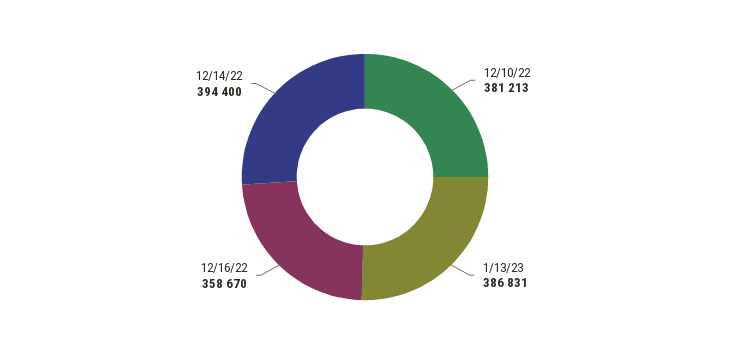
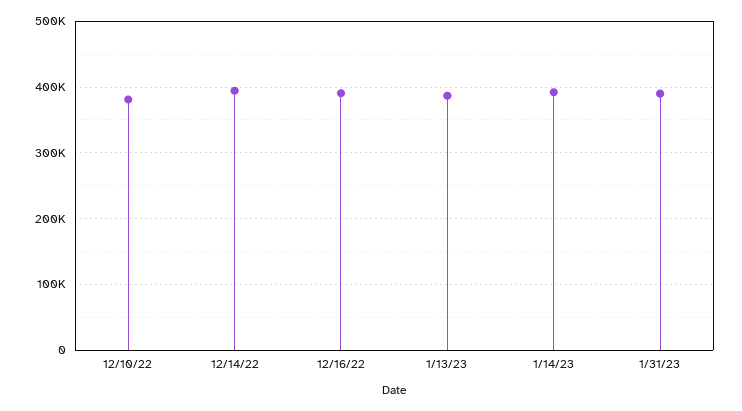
12/16/22: 358670 -> 390000
1/14/23: none -> 390000
1/31/23: none -> 390000

